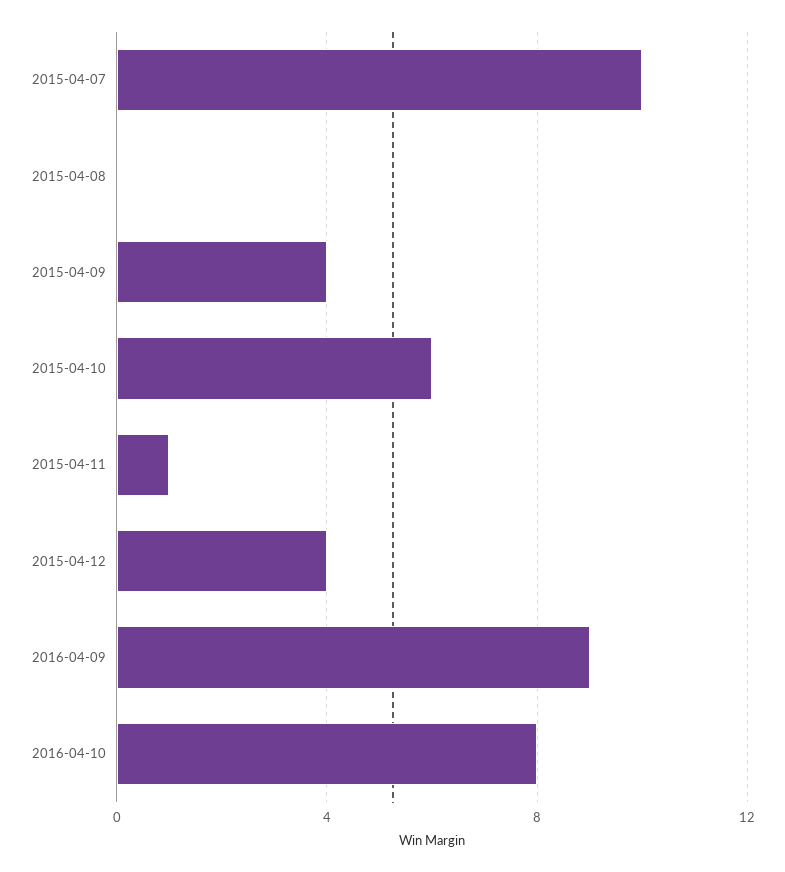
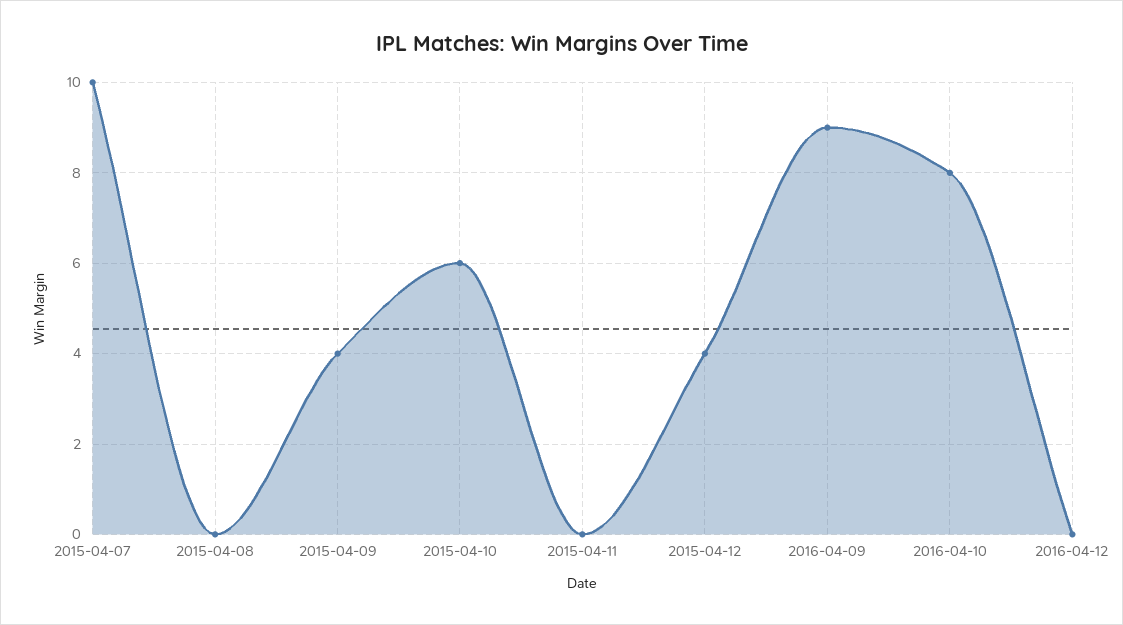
2015-04-11: 1 -> 0
2016-04-12: none -> 0

